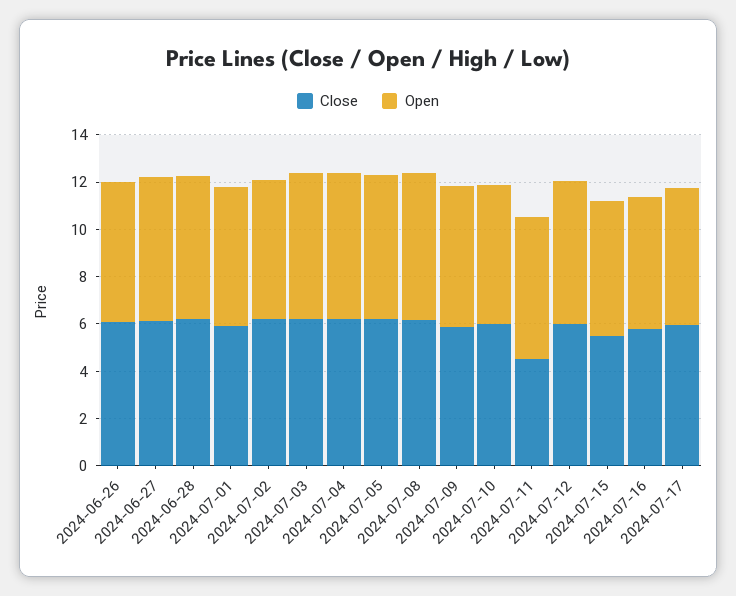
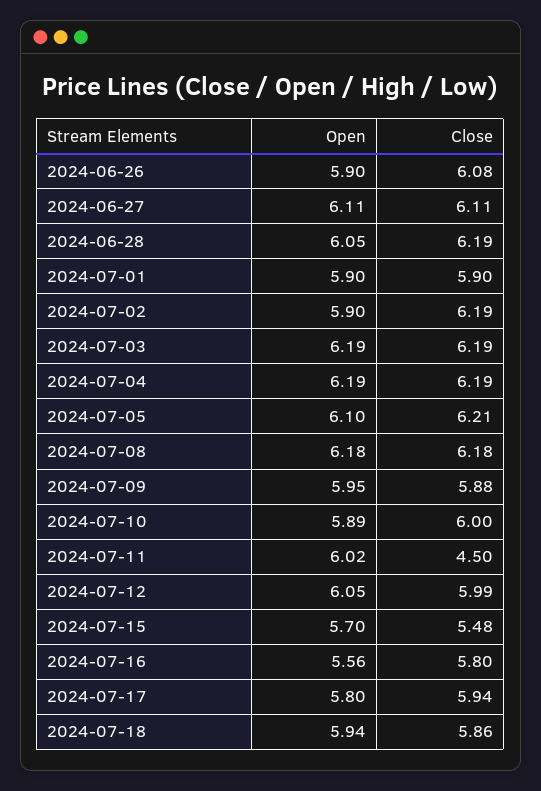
Open, 2024-07-18: none -> 5.94
Close, 2024-07-18: none -> 5.86

